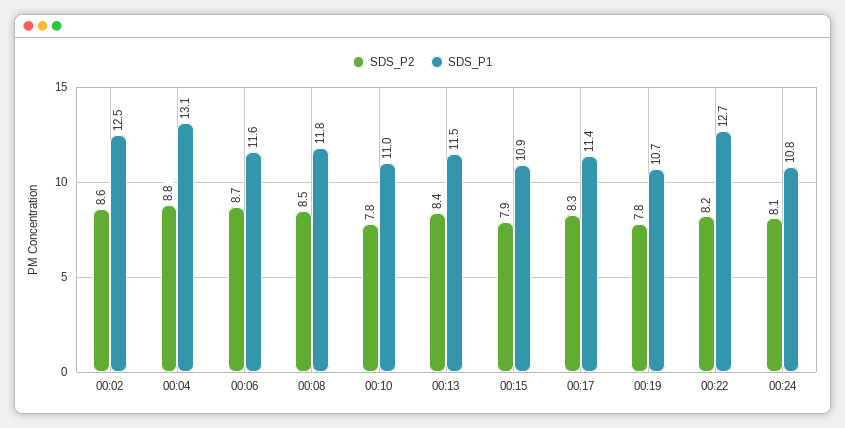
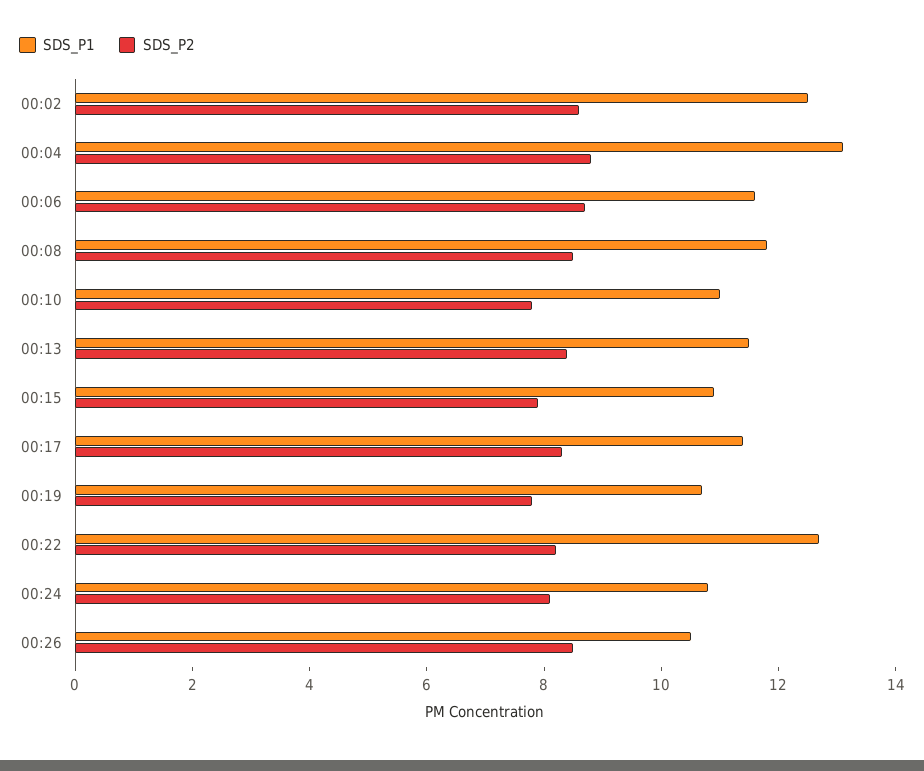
SDS_P1, 00:26: none -> 10.5
SDS_P2, 00:26: none -> 8.5

